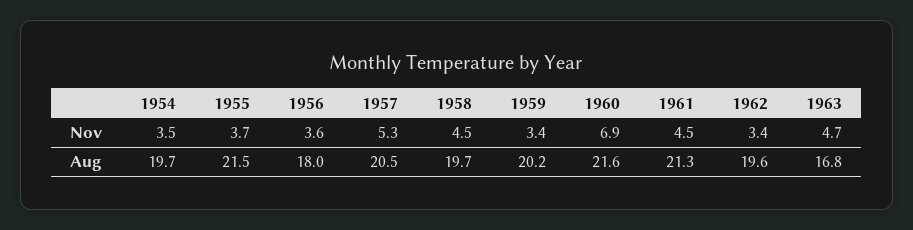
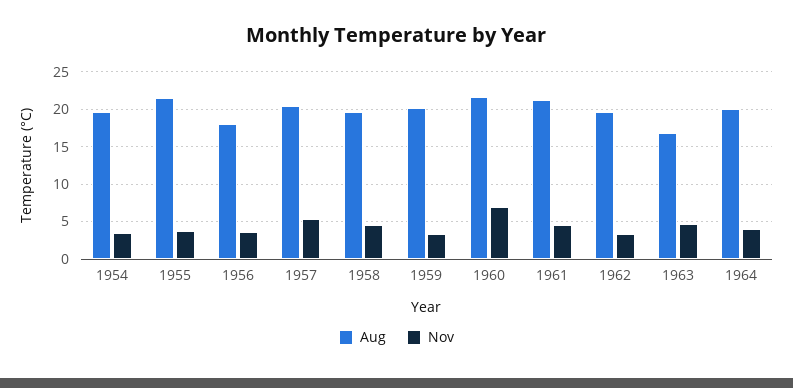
Aug, 1964: none -> 20
Nov, 1964: none -> 4

